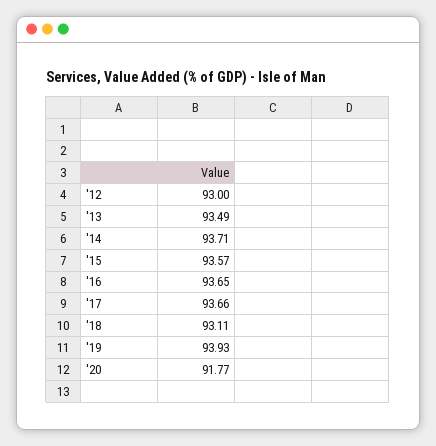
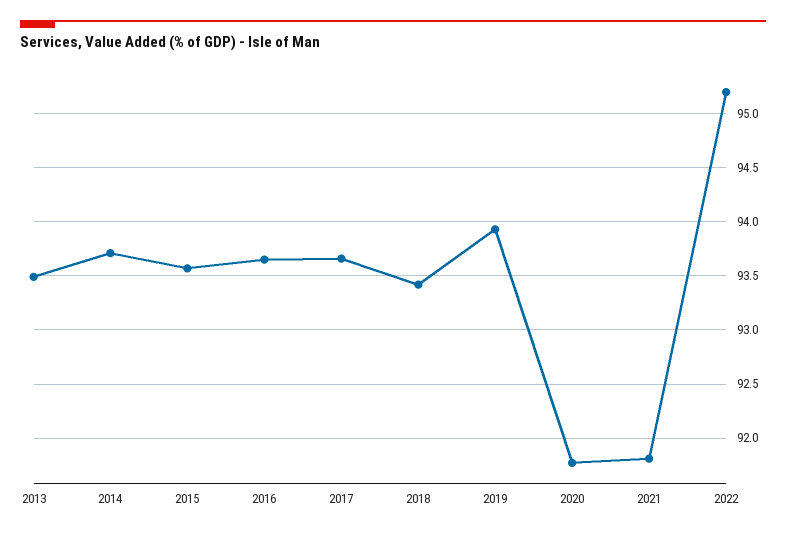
'12: 93 -> none
'18: 93.11 -> 93.4
2021: none -> 91.8
2022: none -> 95.2

